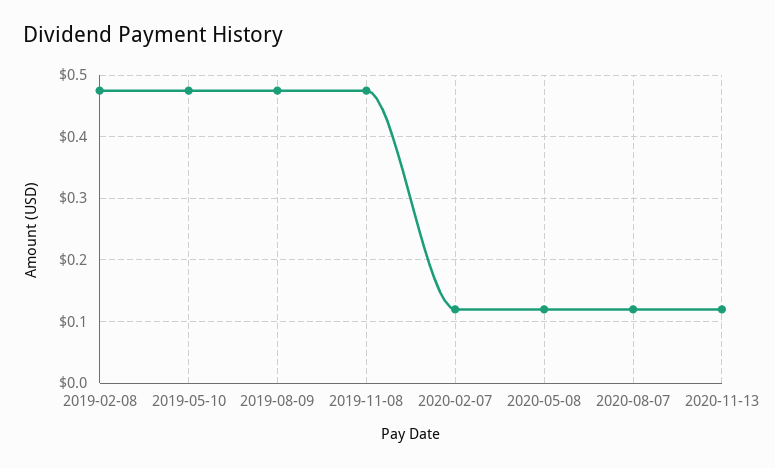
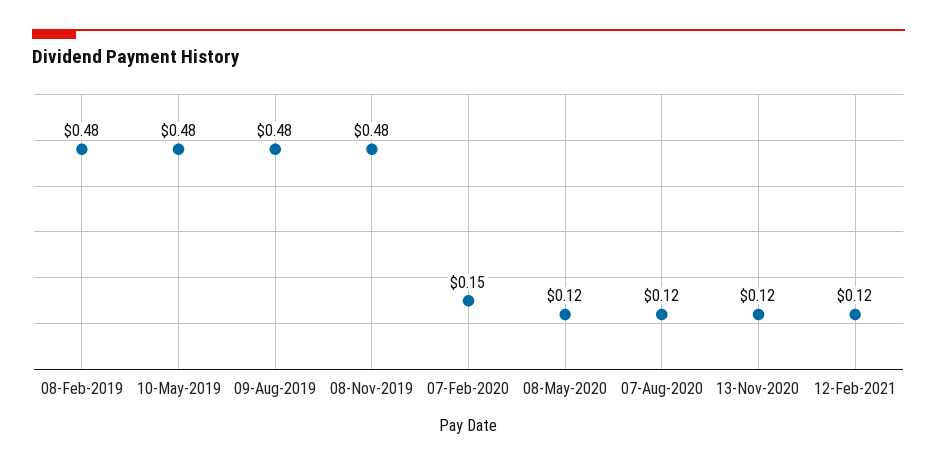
2020-02-07: 0.12 -> 0.15
12-Feb-2021: none -> 0.12

